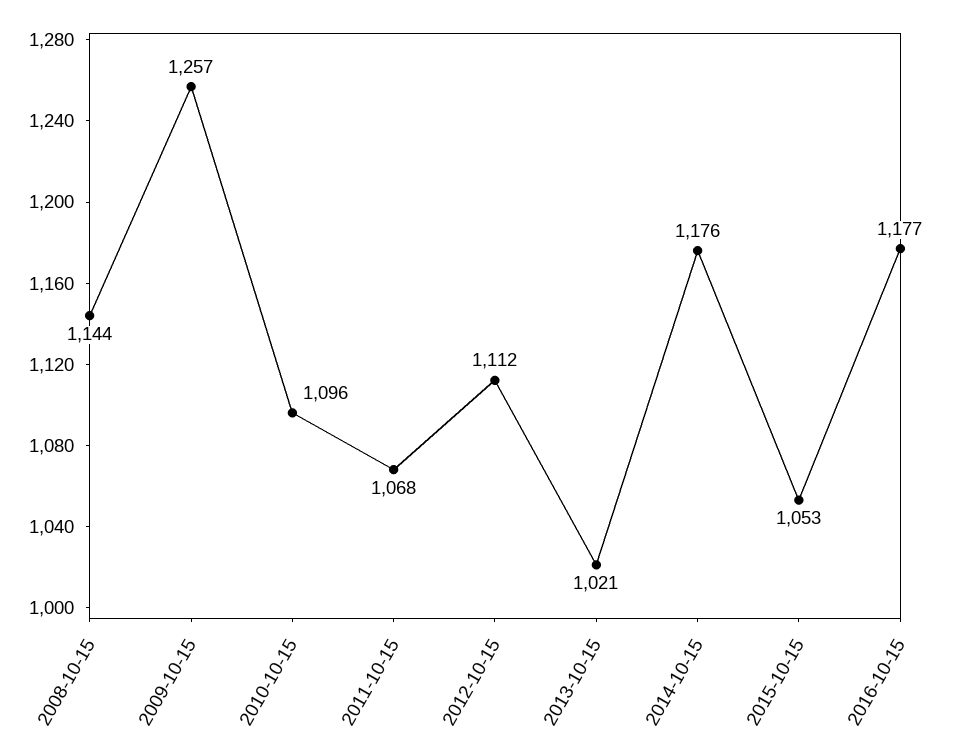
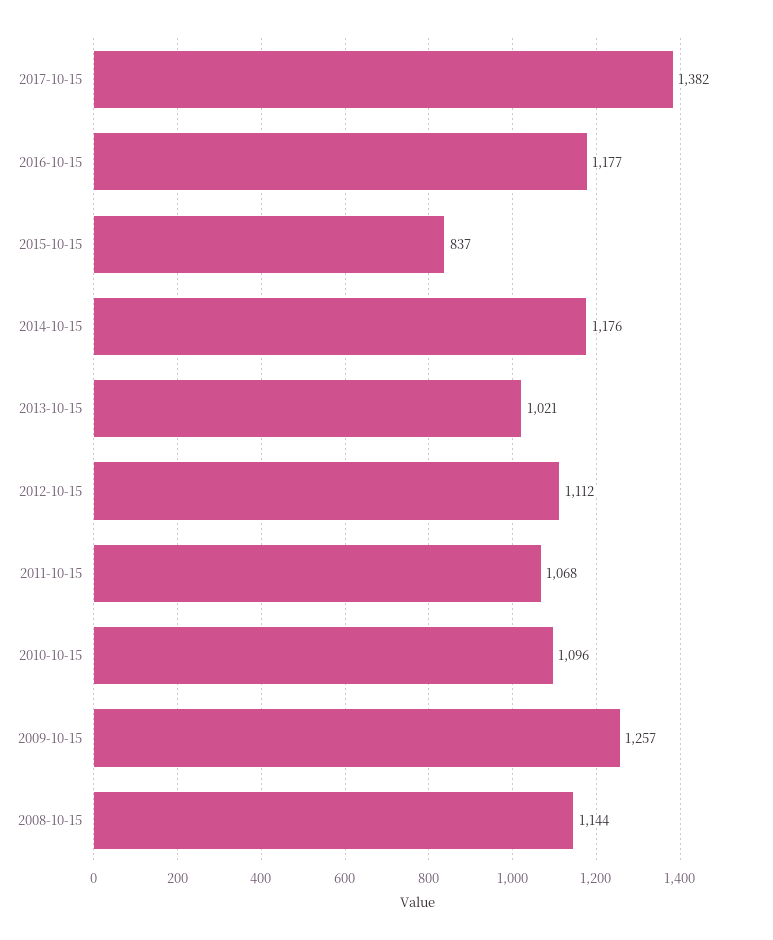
2015-10-15: 1053 -> 837
2017-10-15: none -> 1382

